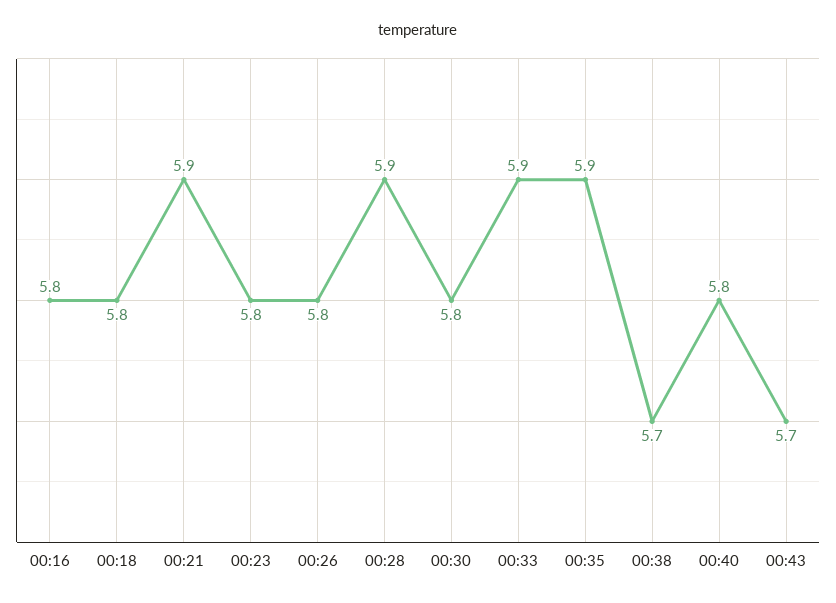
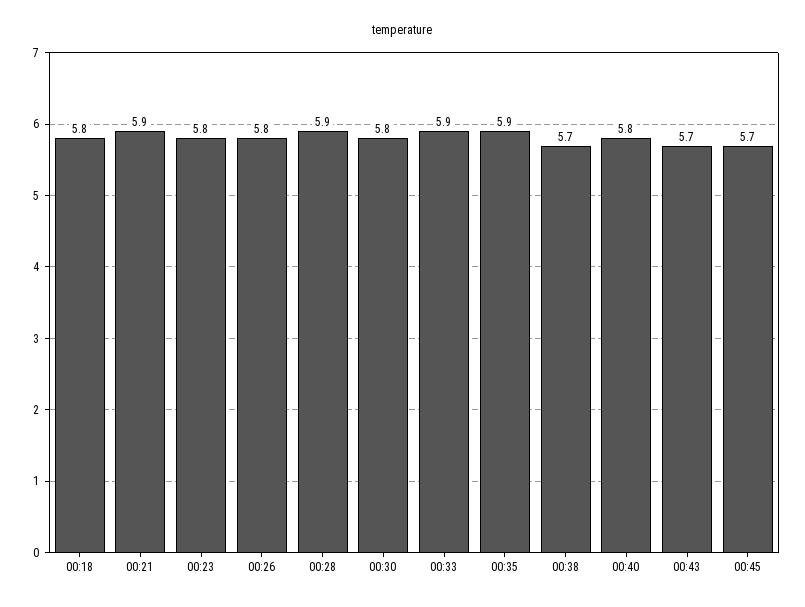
00:16: 5.8 -> none
00:45: none -> 5.7

